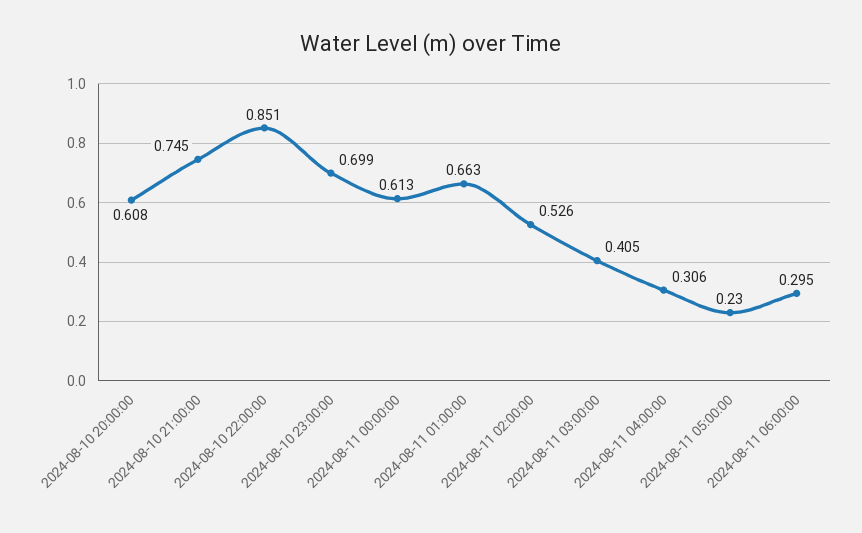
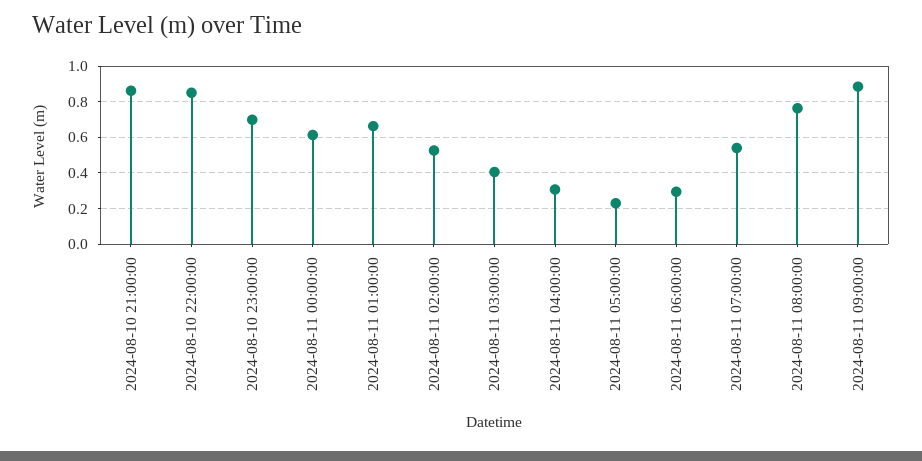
2024-08-10 20:00:00: 0.608 -> none
2024-08-10 21:00:00: 0.745 -> 0.85
2024-08-11 07:00:00: none -> 0.55
2024-08-11 08:00:00: none -> 0.75
2024-08-11 09:00:00: none -> 0.9

